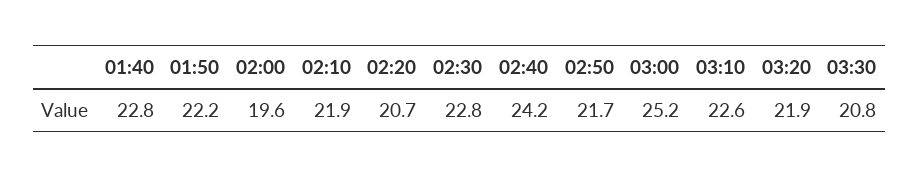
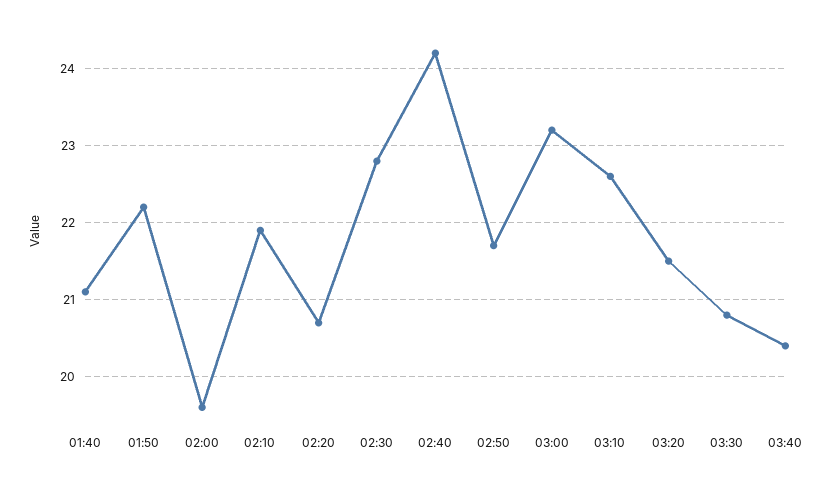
01:40: 22.8 -> 21.1
03:00: 25.2 -> 23.2
03:20: 21.9 -> 21.5
03:40: none -> 20.4

